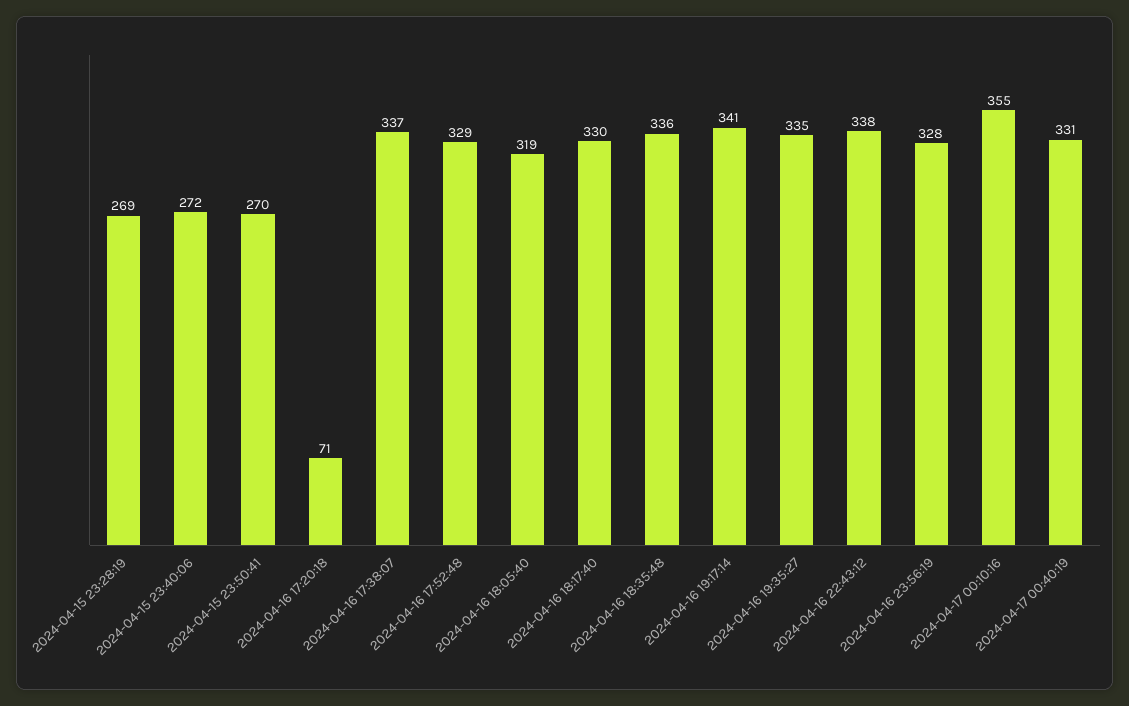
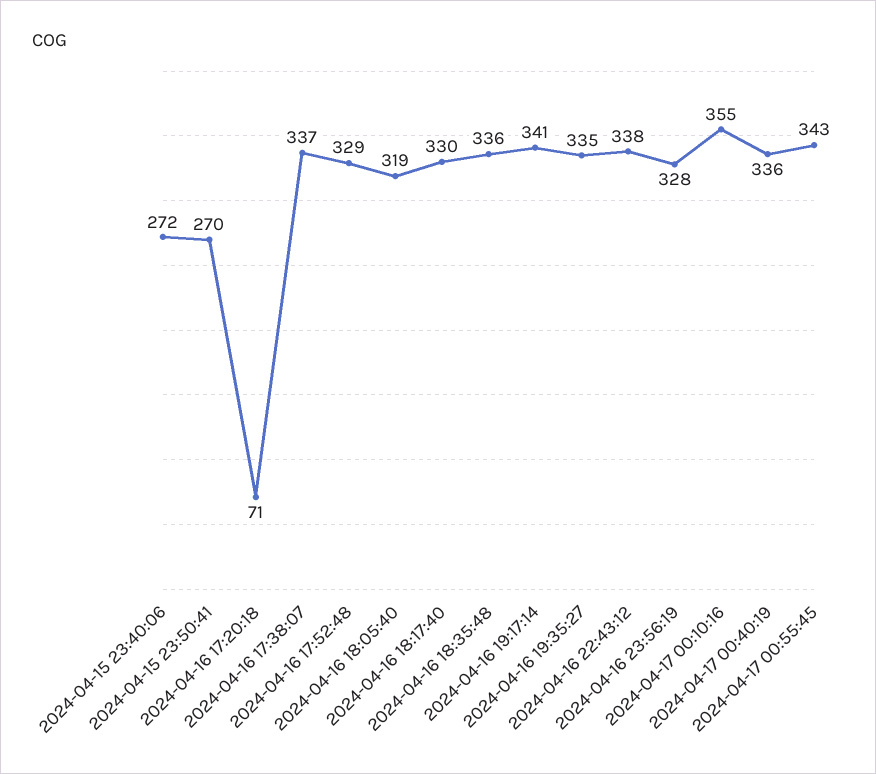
2024-04-15 23:28:19: 269 -> none
2024-04-17 00:40:19: 331 -> 336
2024-04-17 00:55:45: none -> 343

